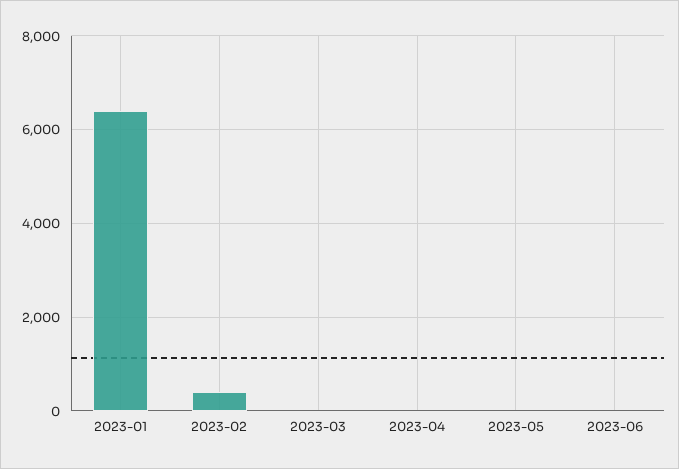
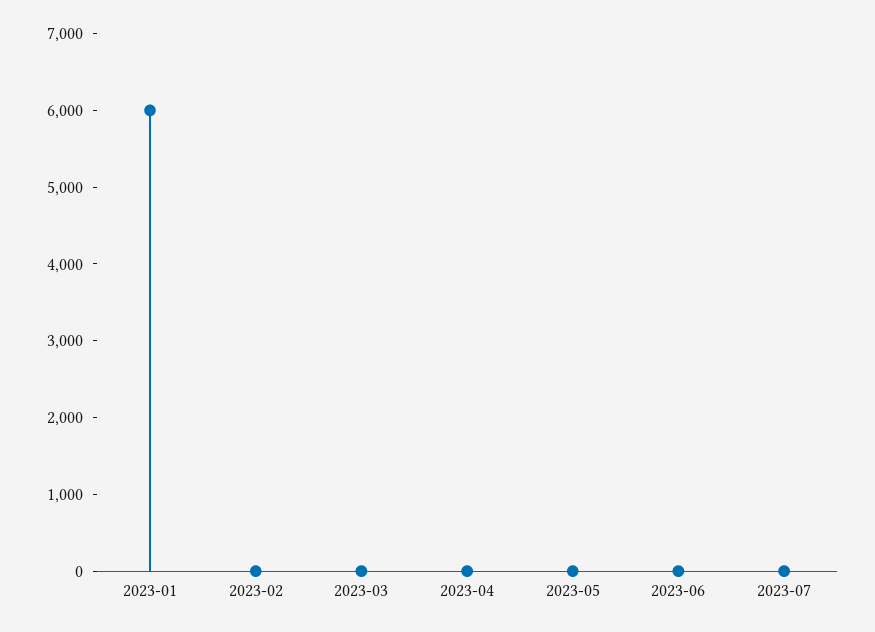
2023-01: 6400 -> 6000
2023-02: 400 -> 0
2023-07: none -> 0

